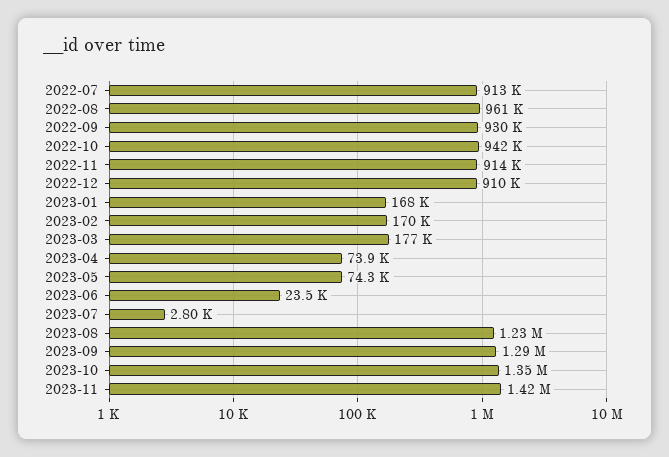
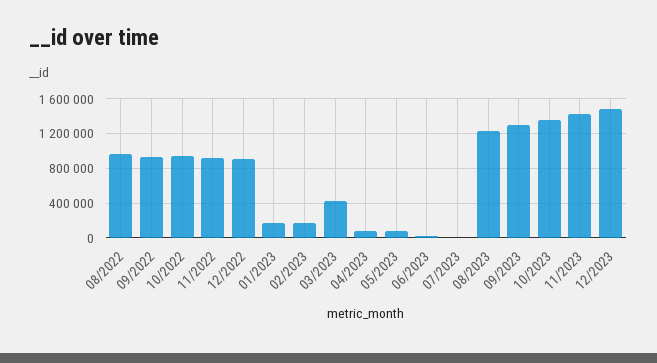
2022-07: 913000 -> none
2023-03: 177000 -> 400000
12/2023: none -> 1500000

